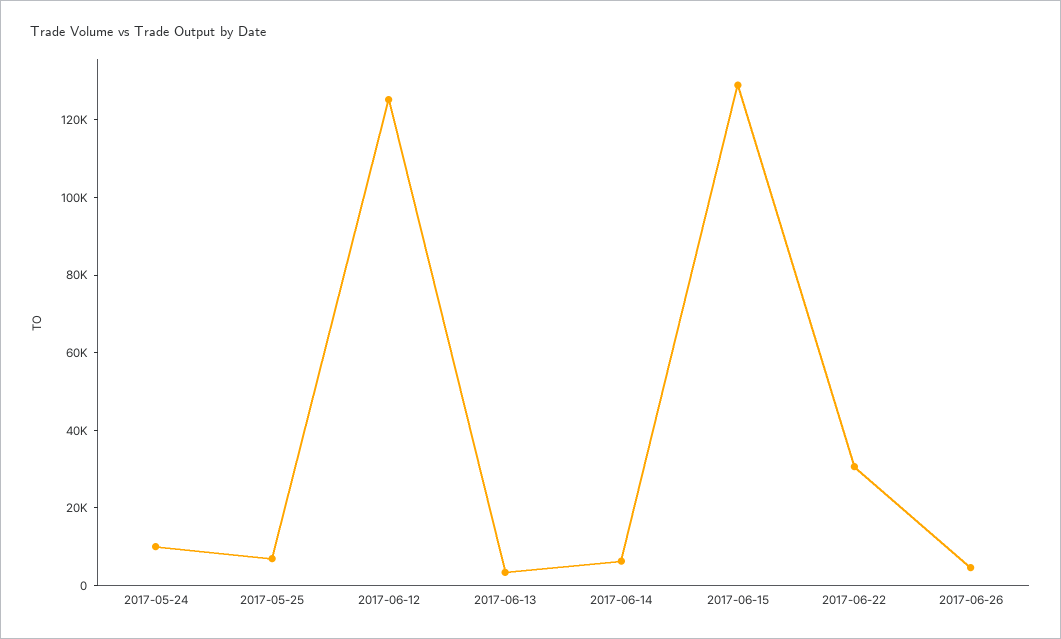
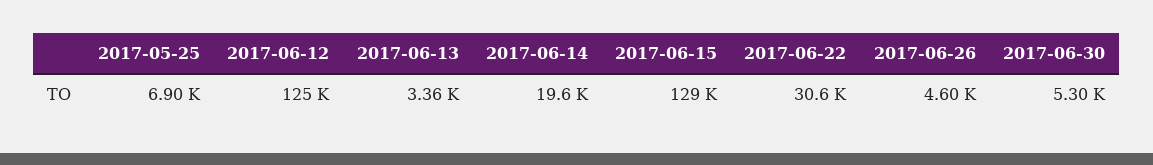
2017-05-24: 10000 -> none
2017-06-14: 5000 -> 19600
2017-06-30: none -> 5300

